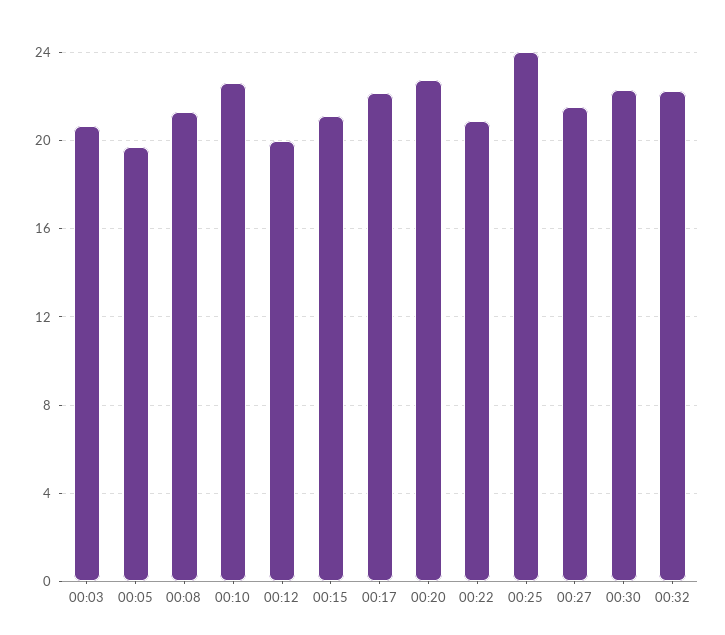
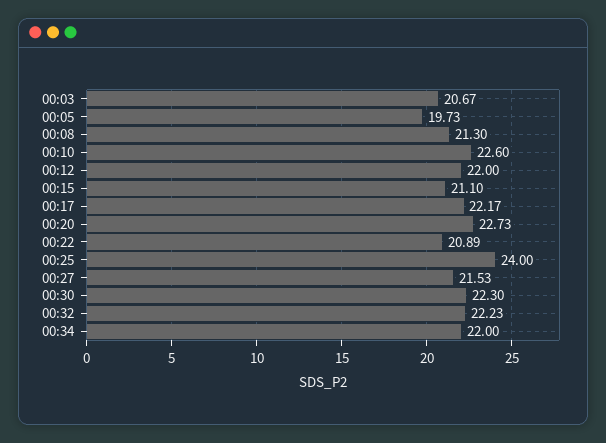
00:12: 20 -> 22
00:34: none -> 22

